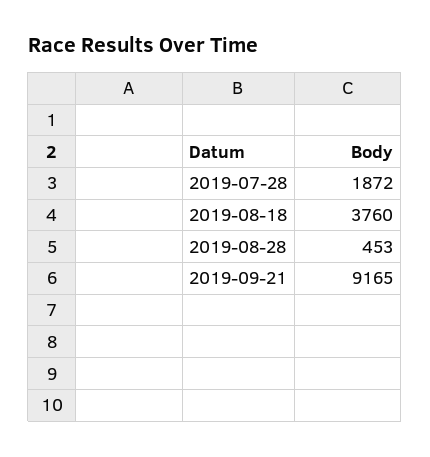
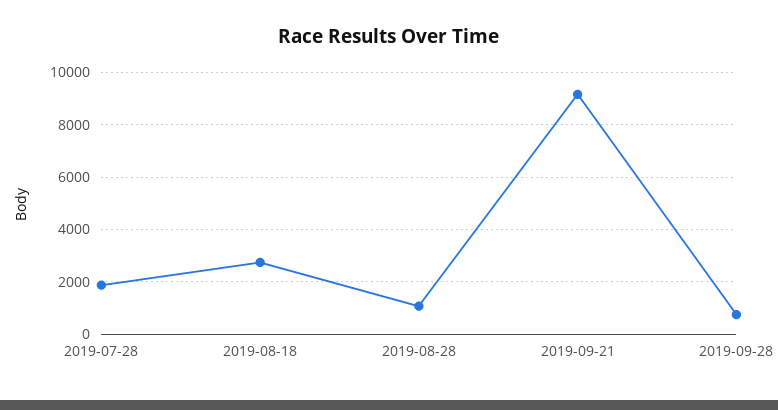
2019-08-18: 3760 -> 2750
2019-08-28: 453 -> 1000
2019-09-28: none -> 750

